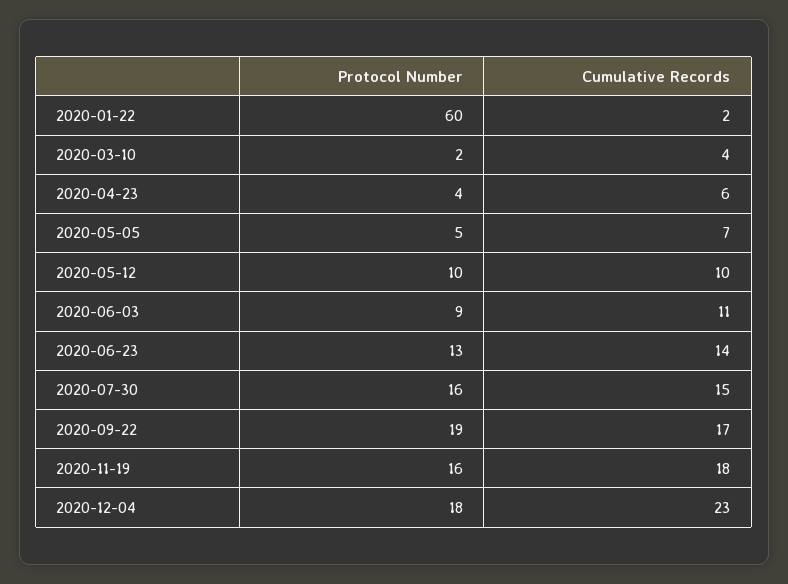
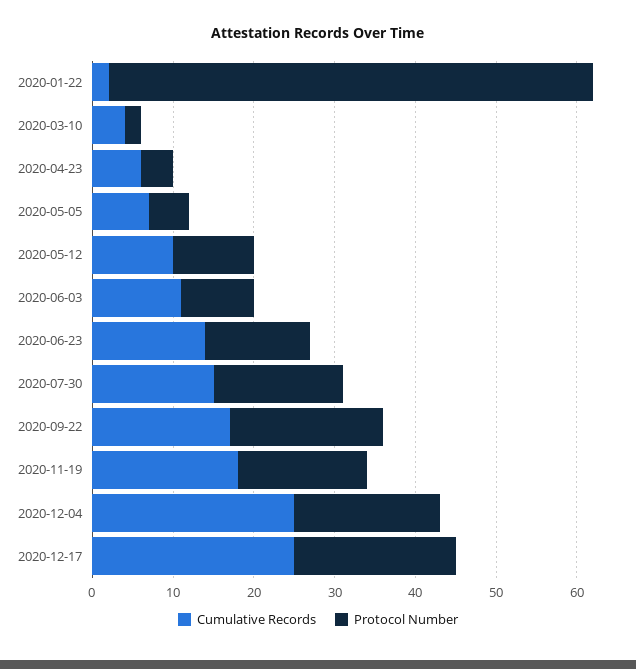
Cumulative Records, 2020-12-04: 23 -> 25
Cumulative Records, 2020-12-17: none -> 25
Protocol Number, 2020-12-17: none -> 20

